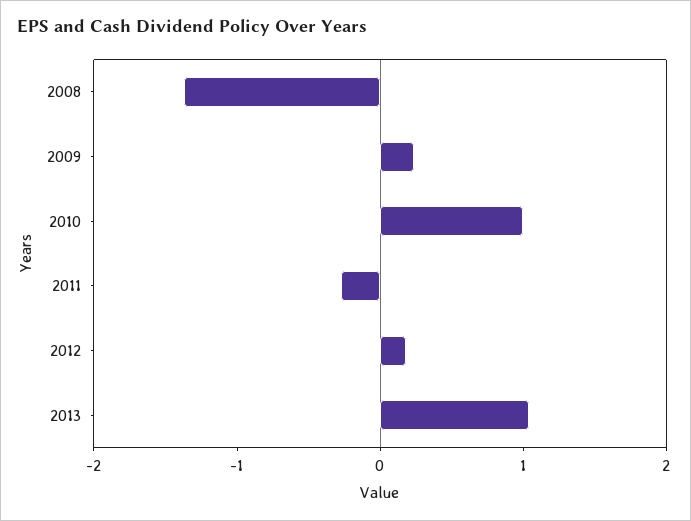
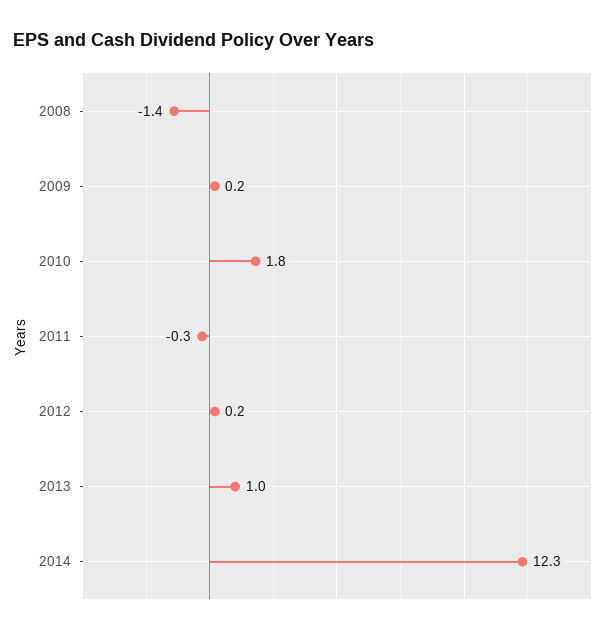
2010: 1 -> 1.8
2014: none -> 12.3

